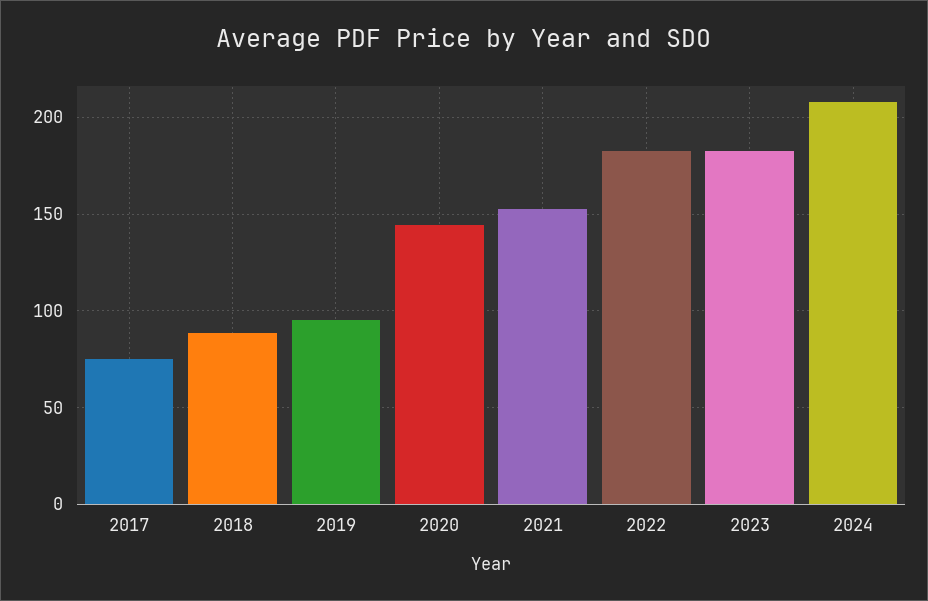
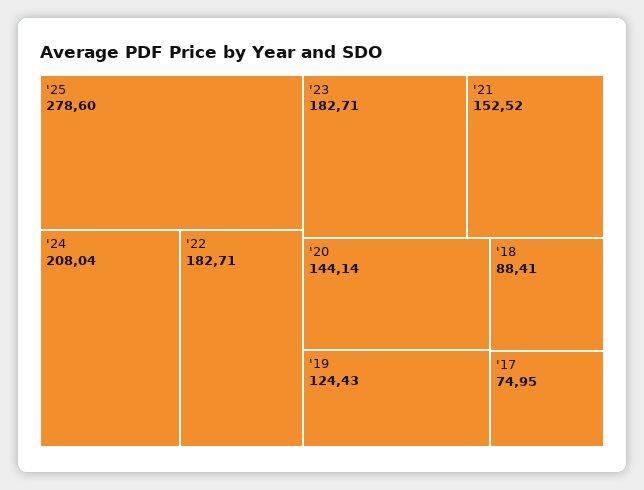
2019: 95 -> 124.43
'25: none -> 278.6

